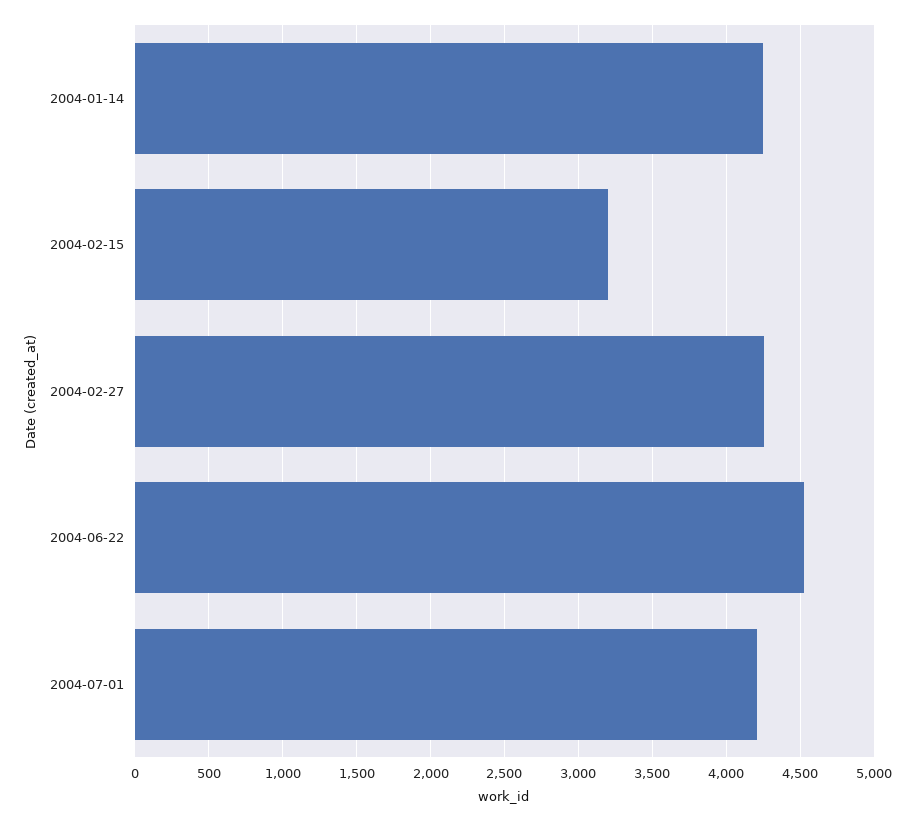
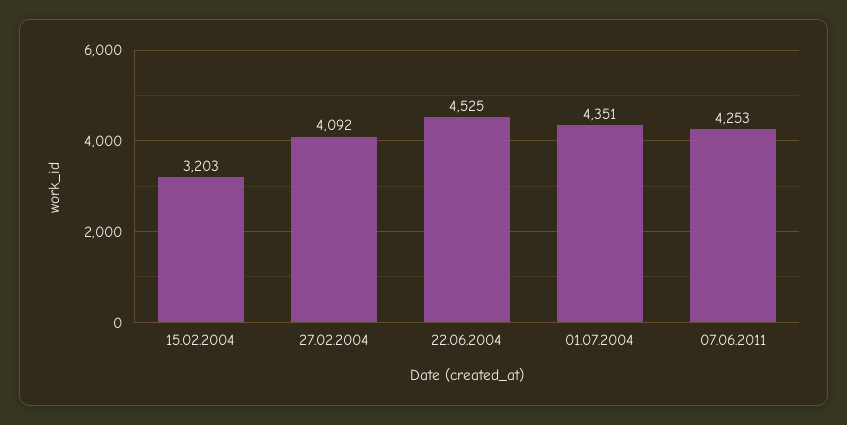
2004-01-14: 4250 -> none
2004-02-27: 4250 -> 4092
2004-07-01: 4200 -> 4351
07.06.2011: none -> 4253

